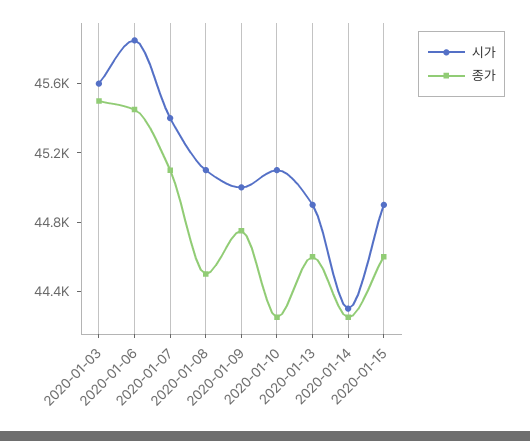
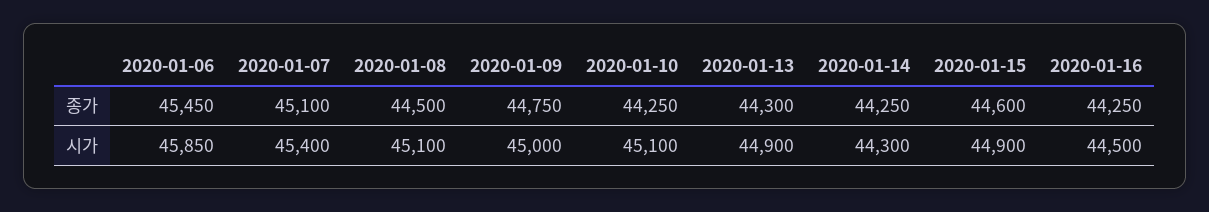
시가, 2020-01-03: 45600 -> none
종가, 2020-01-03: 45500 -> none
종가, 2020-01-13: 44600 -> 44300
종가, 2020-01-16: none -> 44250
시가, 2020-01-16: none -> 44500

